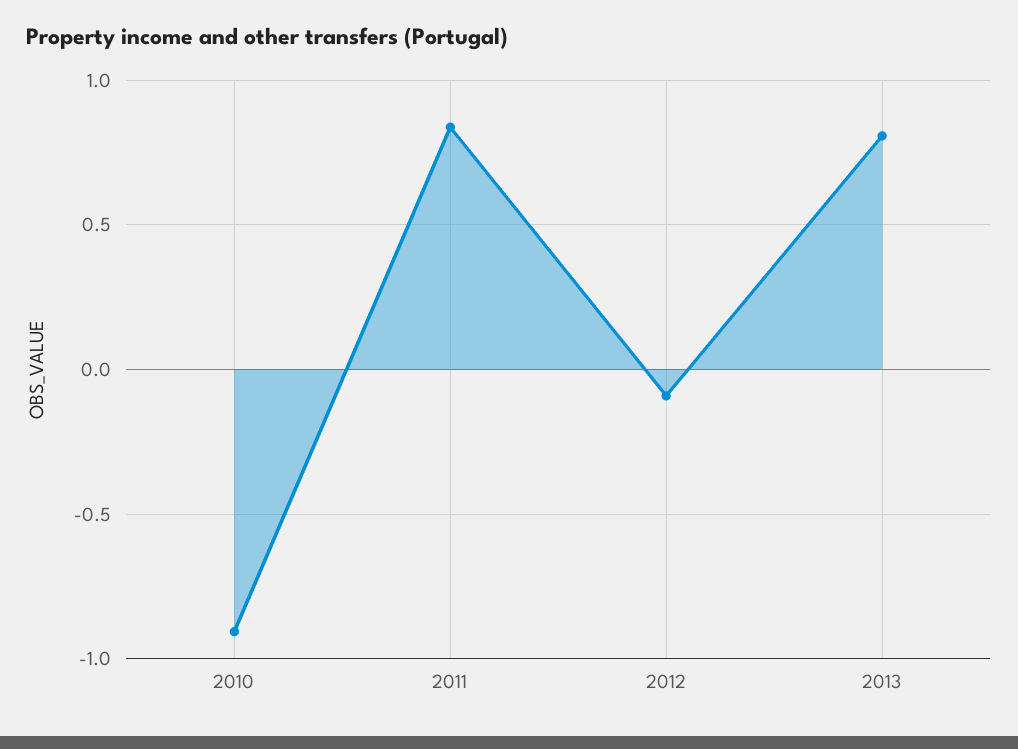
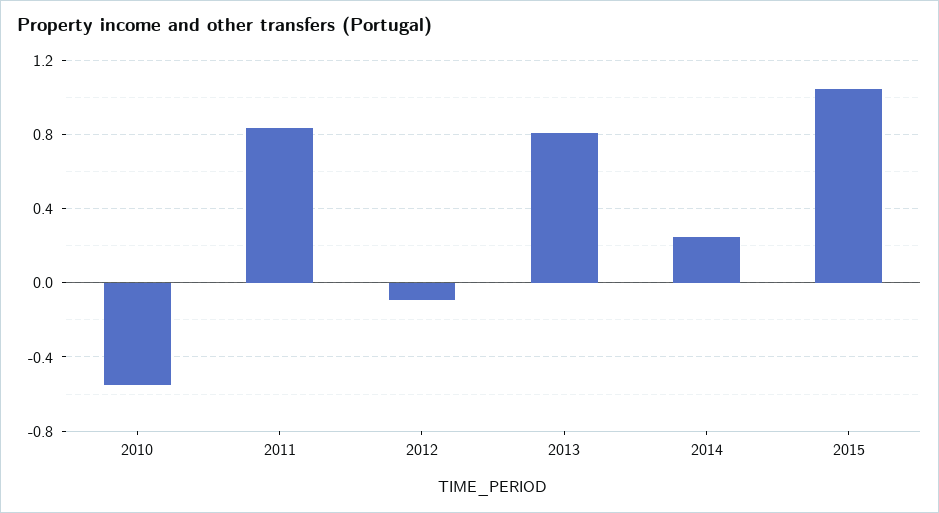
2010: -0.9 -> -0.55
2014: none -> 0.25
2015: none -> 1.05

